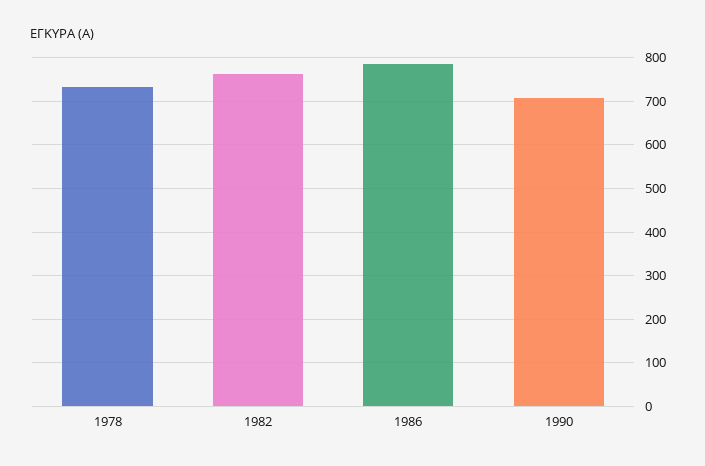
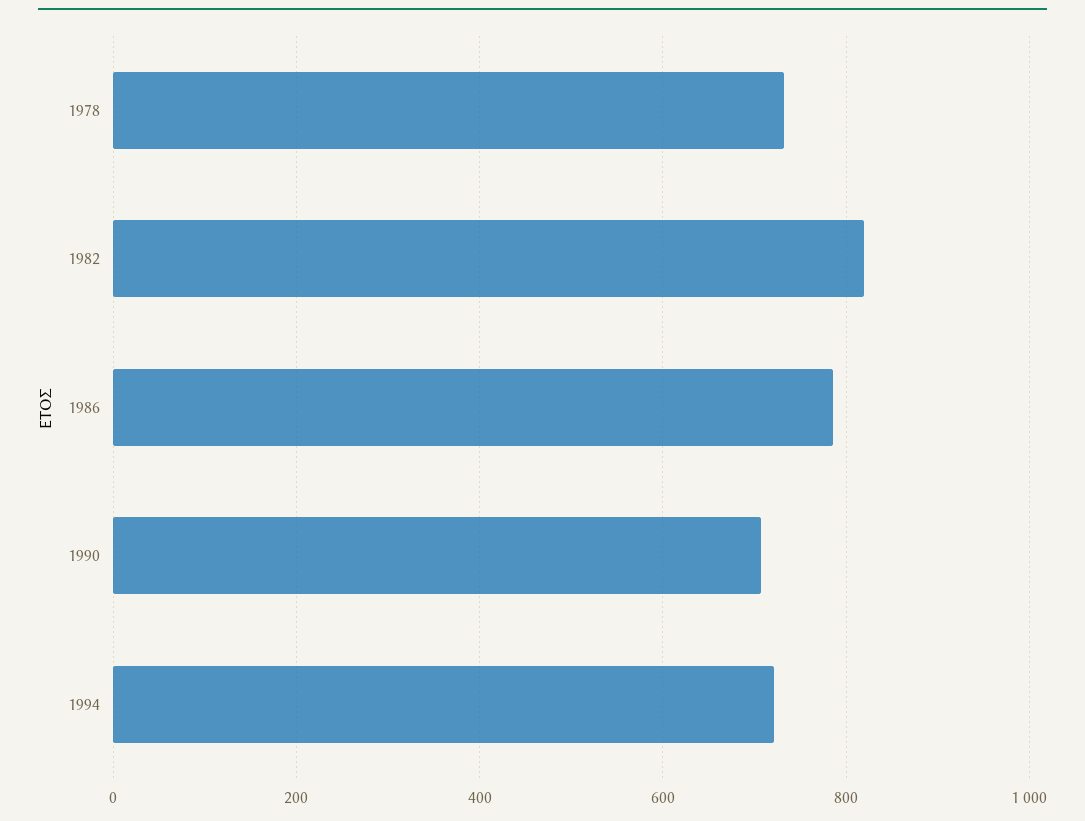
1982: 760 -> 820
1994: none -> 720

